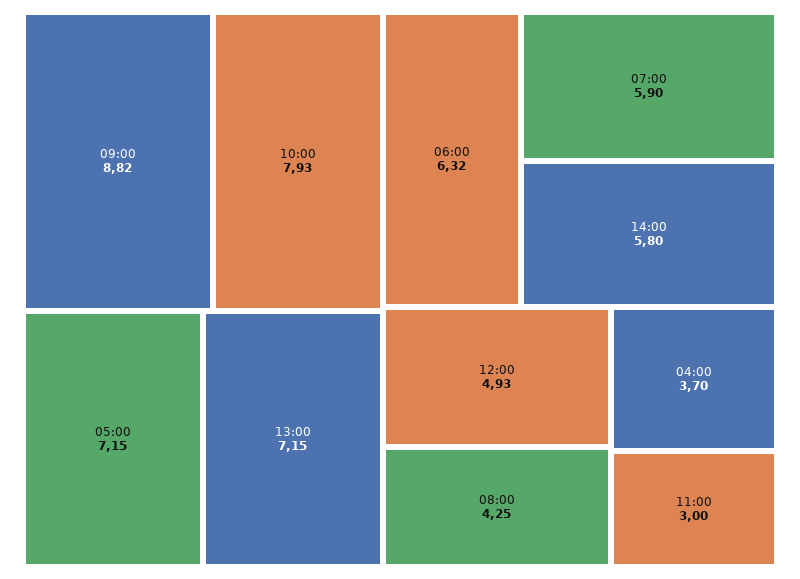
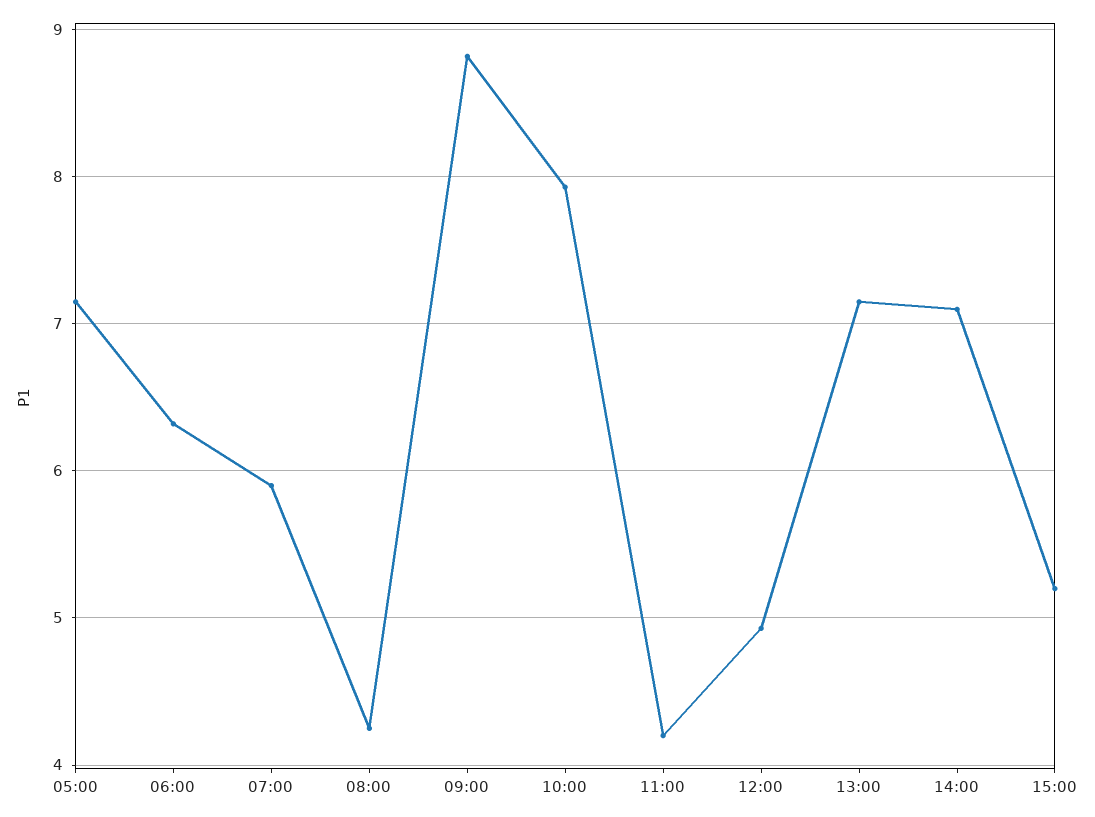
14:00: 5.8 -> 7.1
04:00: 3.7 -> none
11:00: 3 -> 4.2
15:00: none -> 5.2

